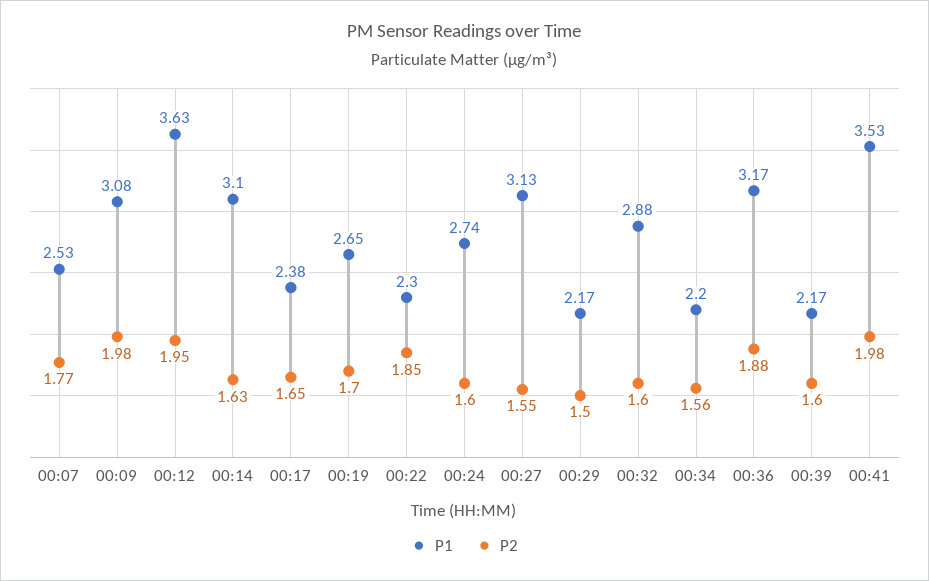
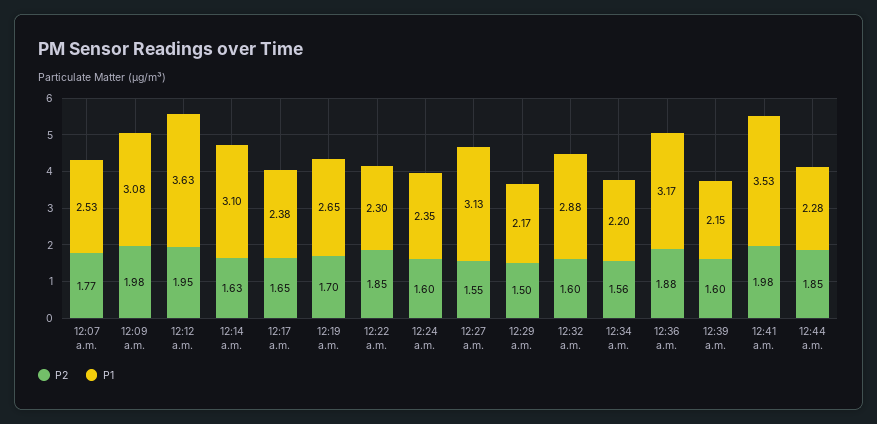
P1, 00:24: 2.74 -> 2.35
P1, 00:39: 2.17 -> 2.15
P2, 12:44 a.m.: none -> 1.85
P1, 12:44 a.m.: none -> 2.28

